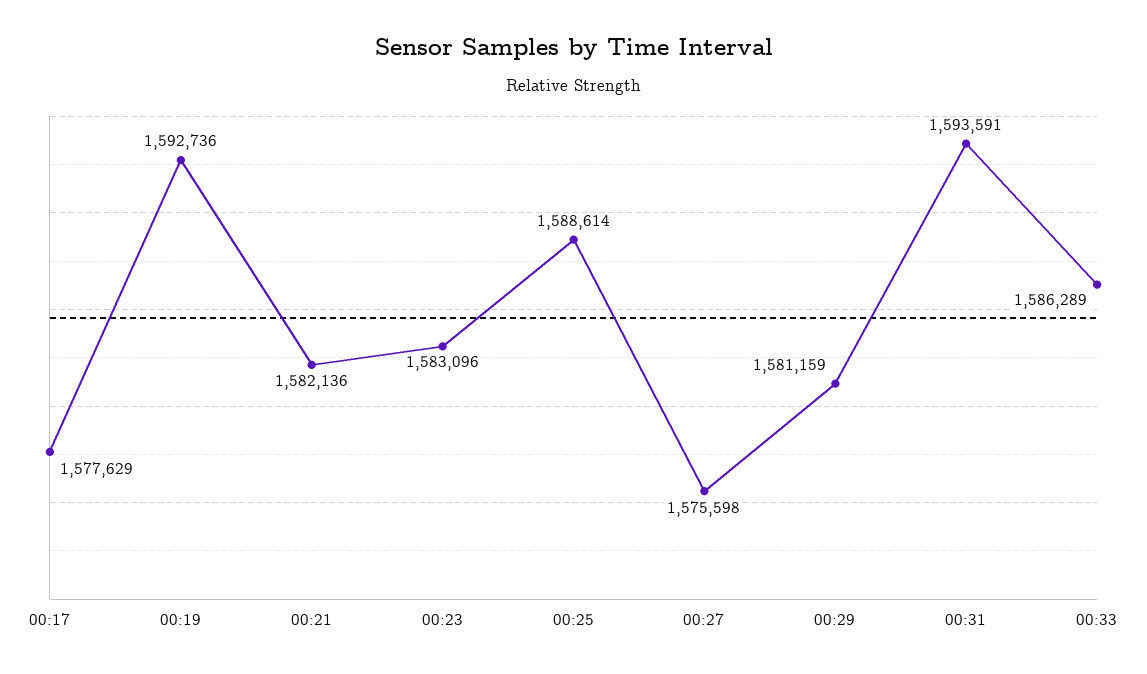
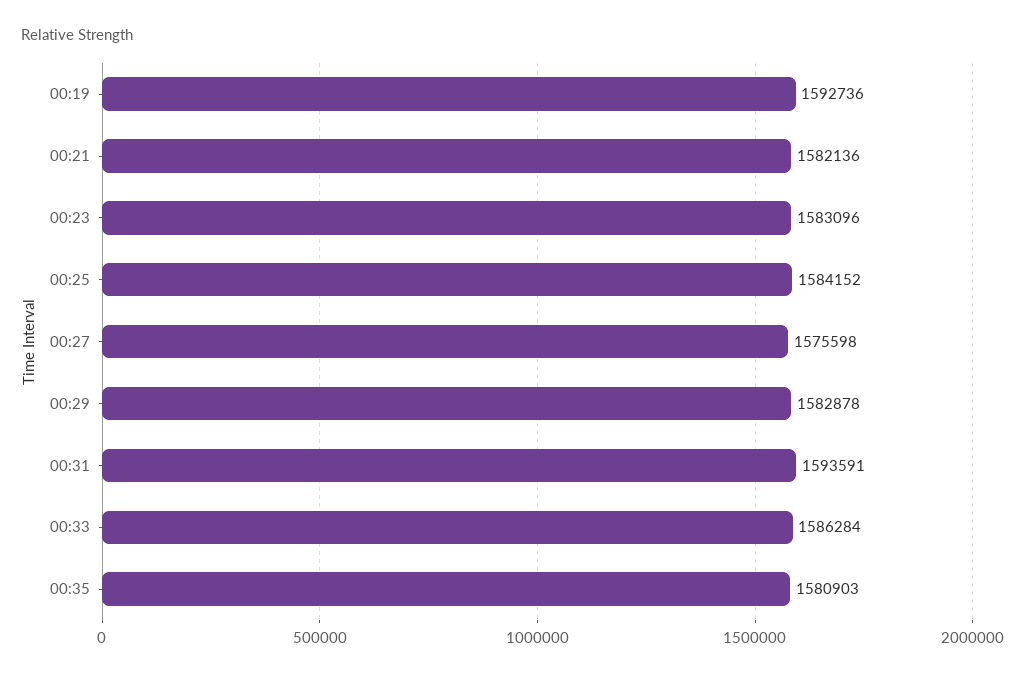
00:17: 1577629 -> none
00:25: 1588614 -> 1584152
00:29: 1581159 -> 1582878
00:33: 1586289 -> 1586284
00:35: none -> 1580903

